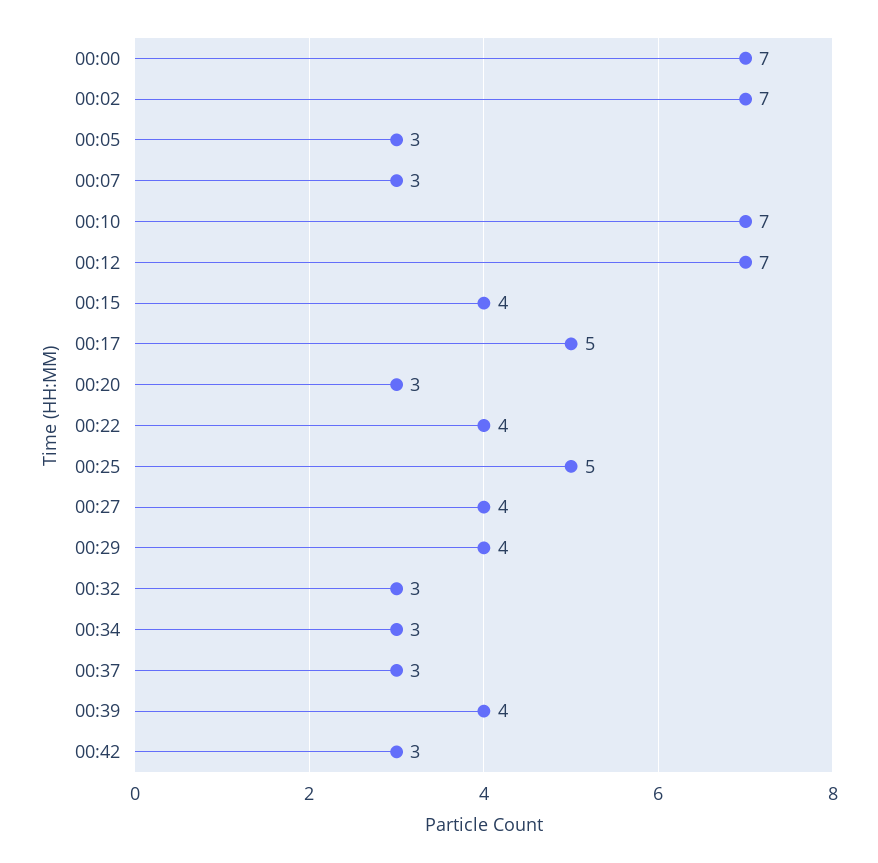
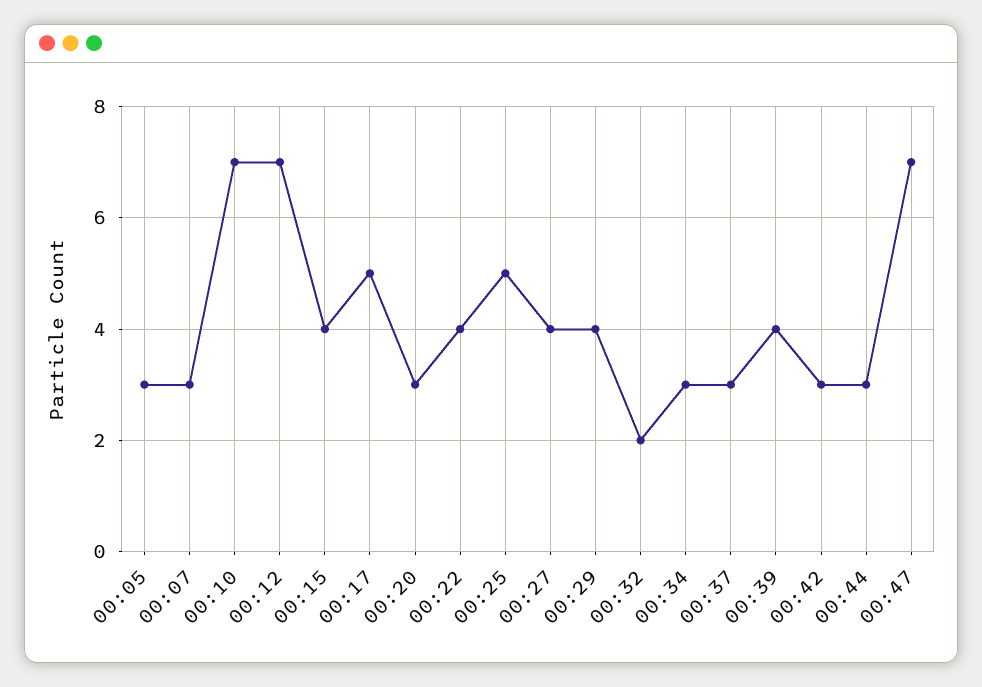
00:00: 7 -> none
00:02: 7 -> none
00:32: 3 -> 2
00:44: none -> 3
00:47: none -> 7

